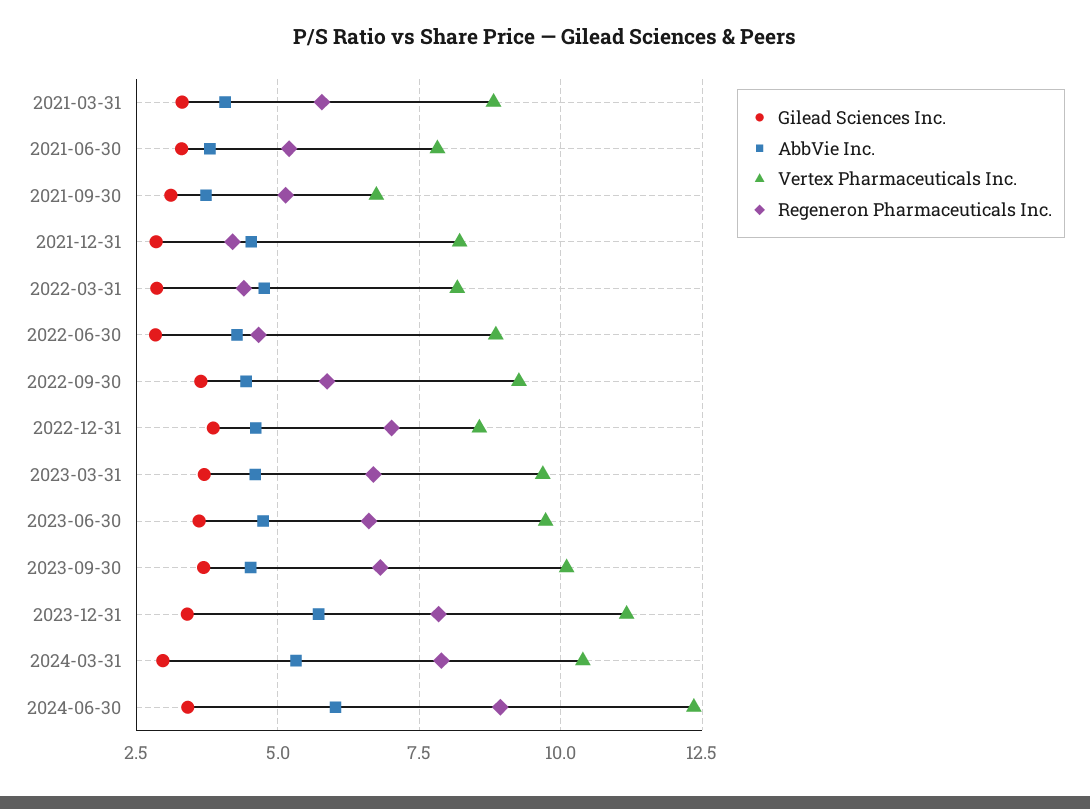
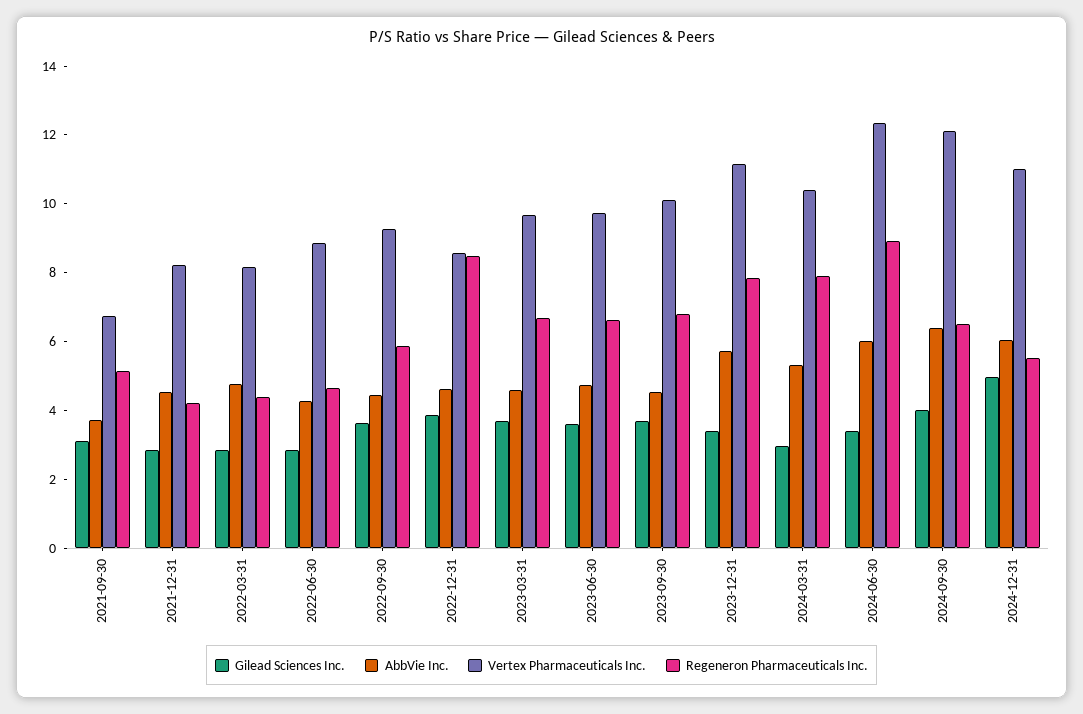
Gilead Sciences Inc., 2021-03-31: 3.25 -> none
AbbVie Inc., 2021-03-31: 4 -> none
Vertex Pharmaceuticals Inc., 2021-03-31: 8.75 -> none
Regeneron Pharmaceuticals Inc., 2021-03-31: 5.75 -> none
Gilead Sciences Inc., 2021-06-30: 3.25 -> none
AbbVie Inc., 2021-06-30: 3.75 -> none
Vertex Pharmaceuticals Inc., 2021-06-30: 7.75 -> none
Regeneron Pharmaceuticals Inc., 2021-06-30: 5.25 -> none
Regeneron Pharmaceuticals Inc., 2022-12-31: 7 -> 8.5
Gilead Sciences Inc., 2024-09-30: none -> 4
AbbVie Inc., 2024-09-30: none -> 6.5
Vertex Pharmaceuticals Inc., 2024-09-30: none -> 12
Regeneron Pharmaceuticals Inc., 2024-09-30: none -> 6.5
Gilead Sciences Inc., 2024-12-31: none -> 5
AbbVie Inc., 2024-12-31: none -> 6
Vertex Pharmaceuticals Inc., 2024-12-31: none -> 11
Regeneron Pharmaceuticals Inc., 2024-12-31: none -> 5.5

